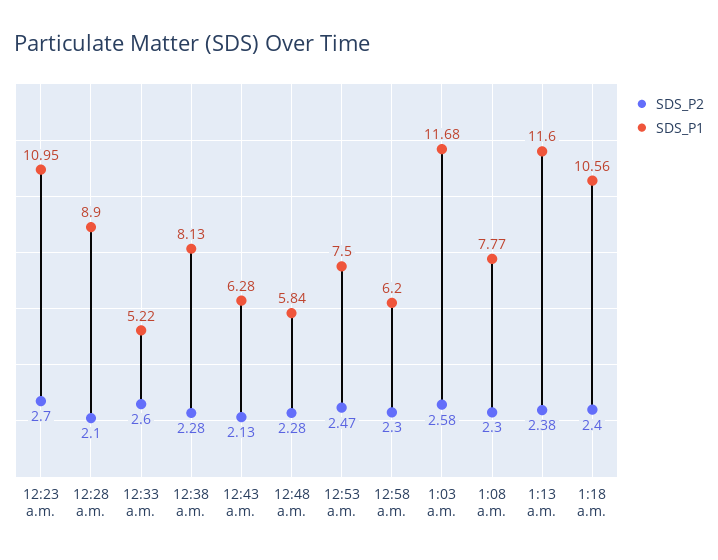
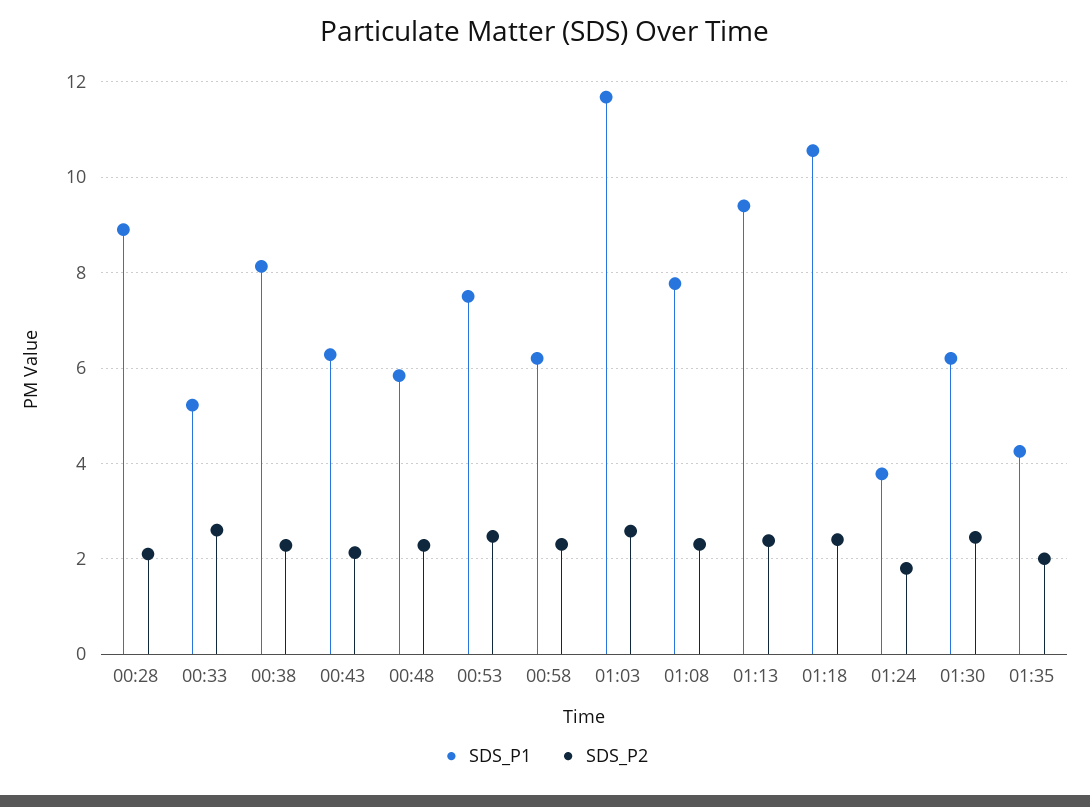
SDS_P2, 12:23 a.m.: 2.7 -> none
SDS_P1, 12:23 a.m.: 10.95 -> none
SDS_P1, 1:13 a.m.: 11.6 -> 9.4
SDS_P1, 01:24: none -> 3.8
SDS_P2, 01:24: none -> 1.8
SDS_P1, 01:30: none -> 6.2
SDS_P2, 01:30: none -> 2.4
SDS_P1, 01:35: none -> 4.2
SDS_P2, 01:35: none -> 2

